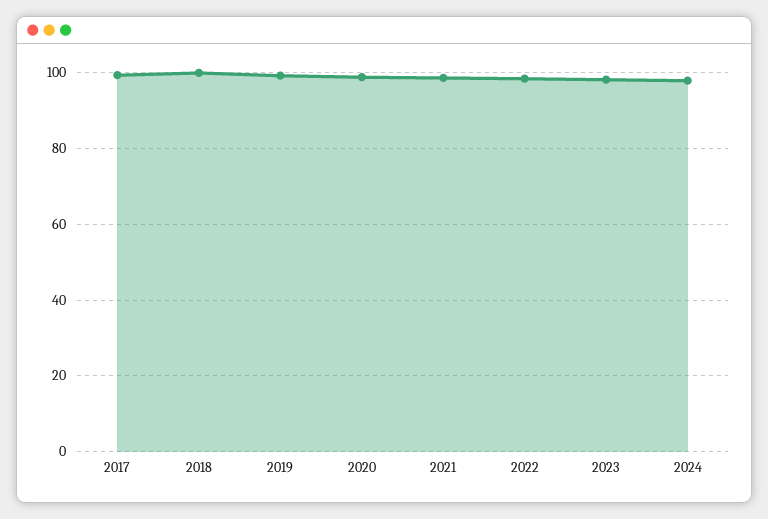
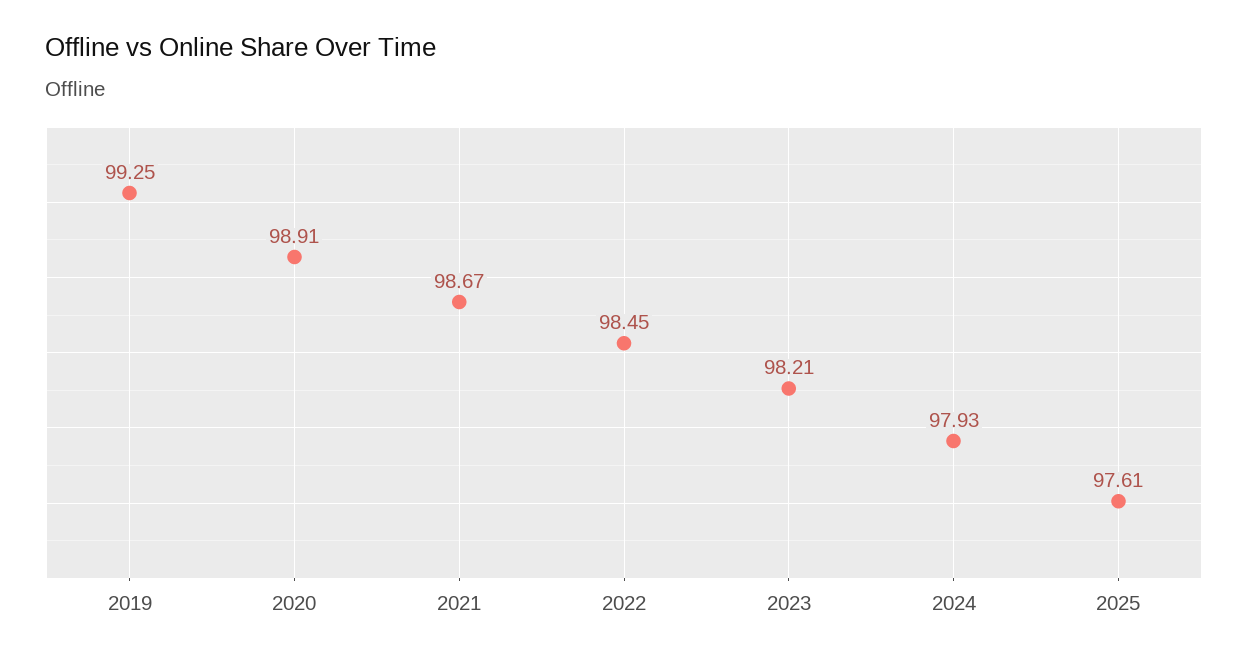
2017: 100 -> none
2018: 100 -> none
2025: none -> 97.61

